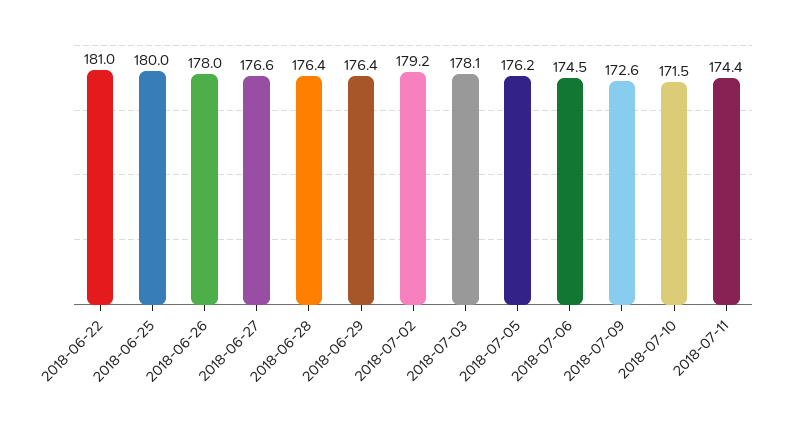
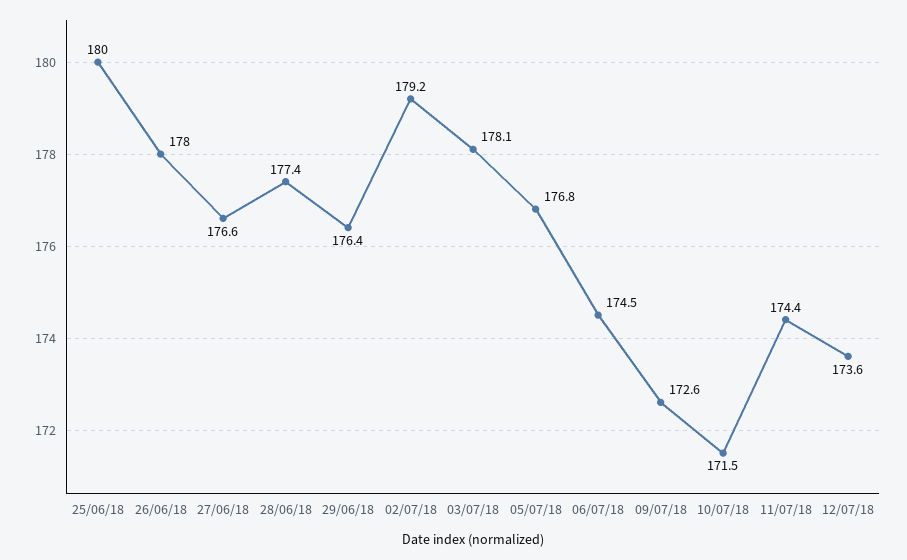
2018-06-22: 181 -> none
2018-06-28: 176.4 -> 177.4
2018-07-05: 176.2 -> 176.8
12/07/18: none -> 173.6

